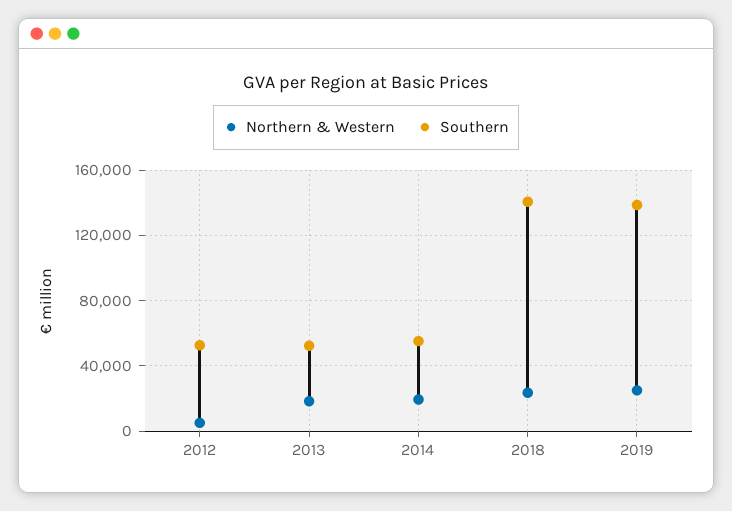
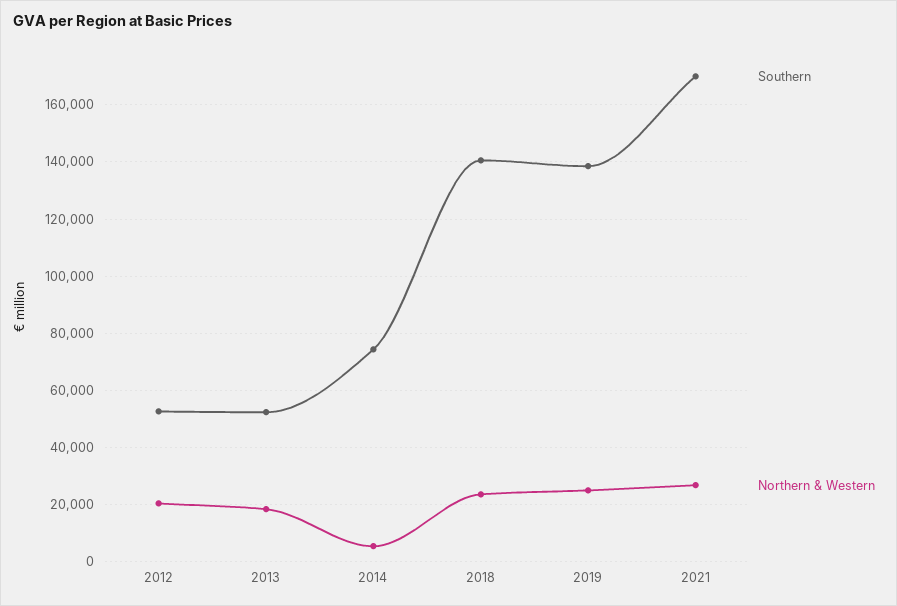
Northern & Western, 2012: 5000 -> 20000
Northern & Western, 2014: 20000 -> 5000
Southern, 2014: 55000 -> 75000
Southern, 2021: none -> 170000
Northern & Western, 2021: none -> 27500

